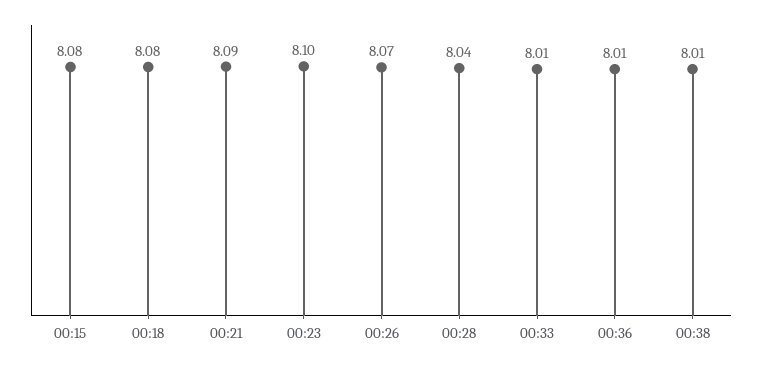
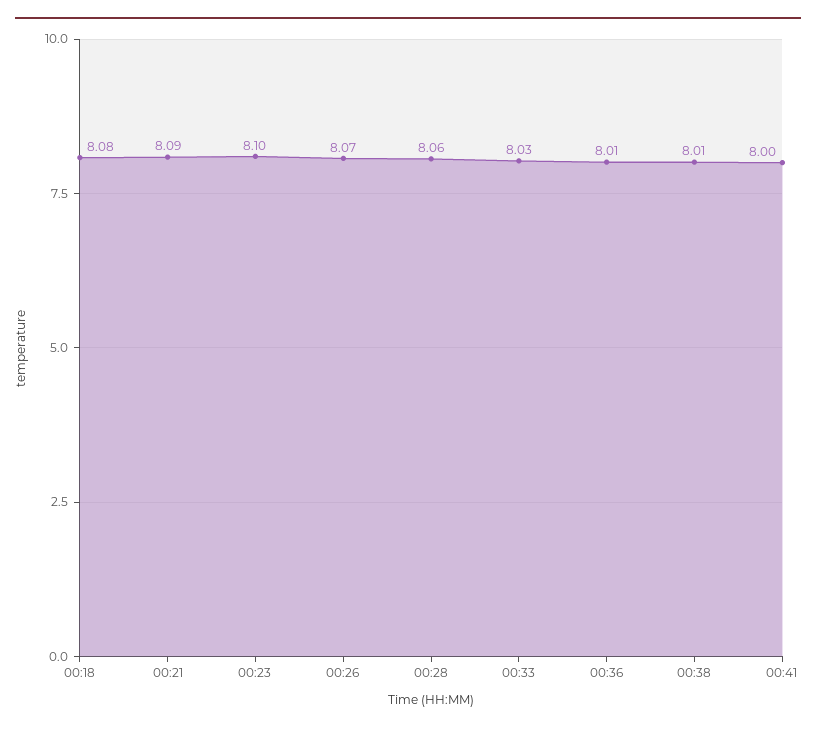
00:15: 8.08 -> none
00:28: 8.04 -> 8.06
00:33: 8.01 -> 8.03
00:41: none -> 8

